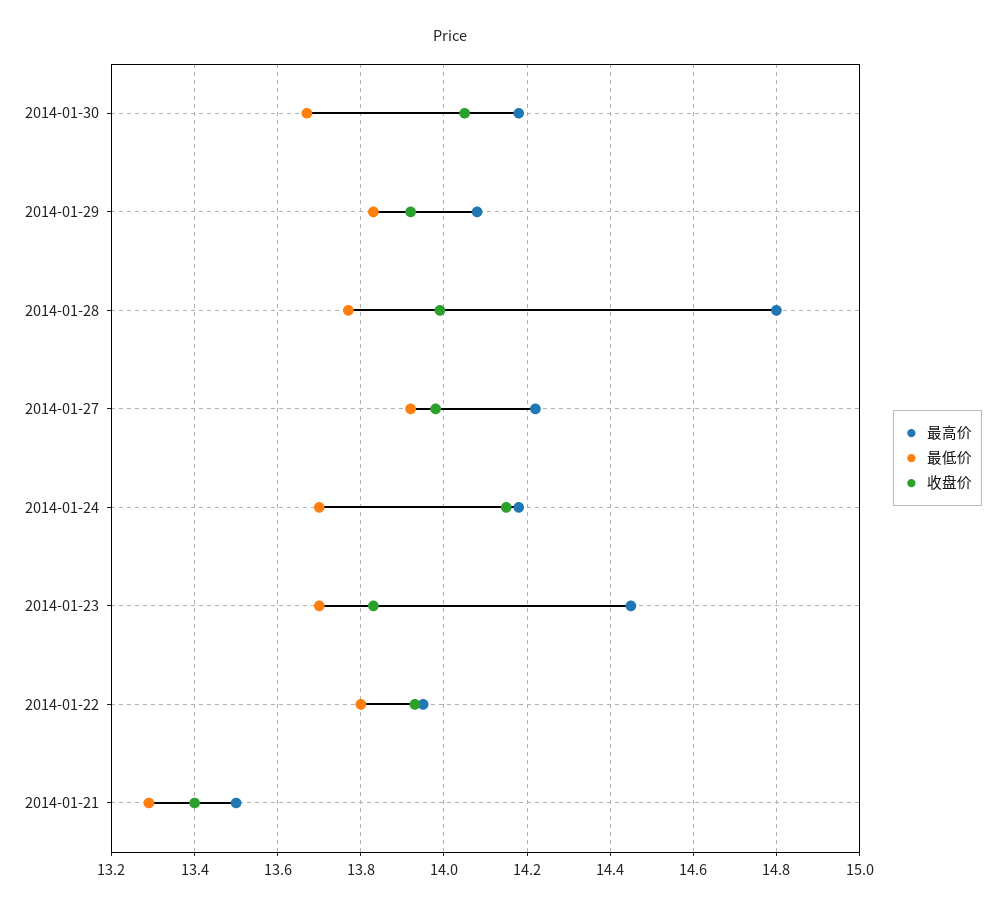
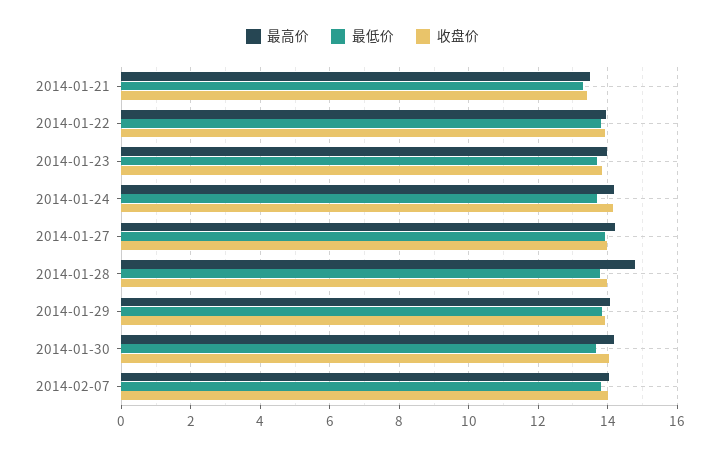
最高价, 2014-01-23: 14.45 -> 14
最高价, 2014-02-07: none -> 14
最低价, 2014-02-07: none -> 13.8
收盘价, 2014-02-07: none -> 14

